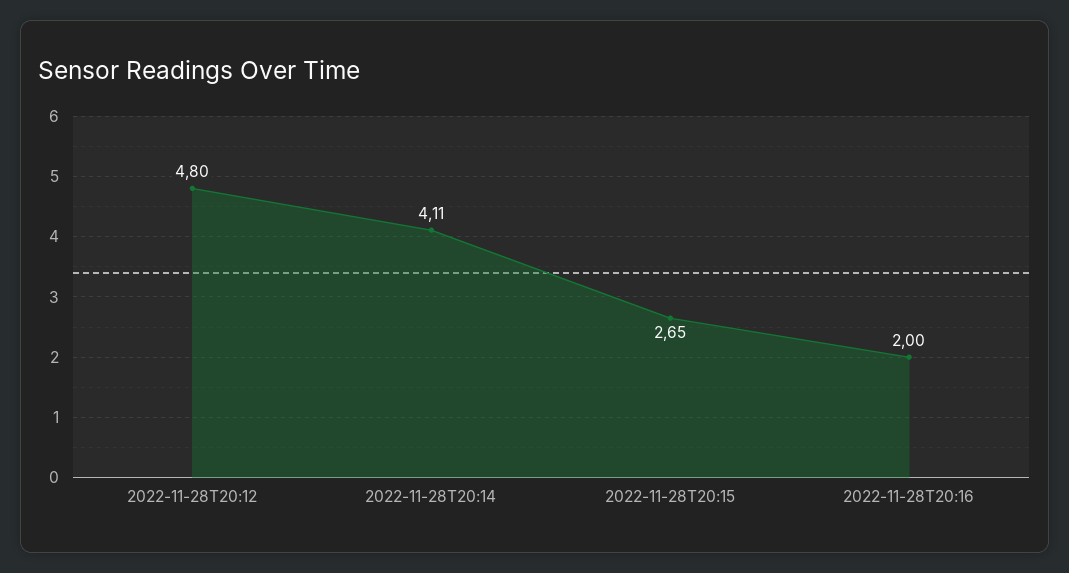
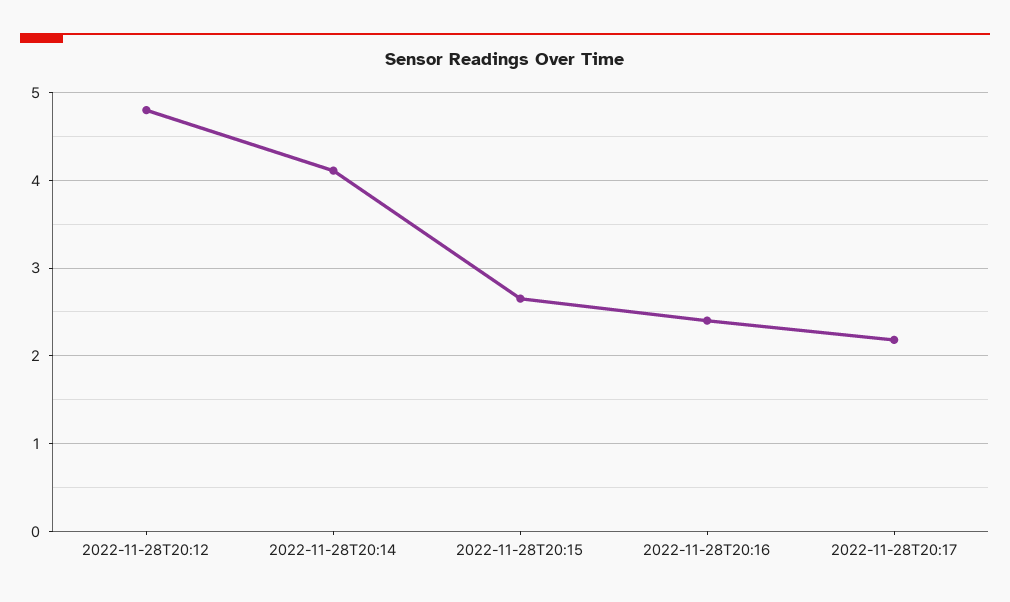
2022-11-28T20:16: 2 -> 2.4
2022-11-28T20:17: none -> 2.2

